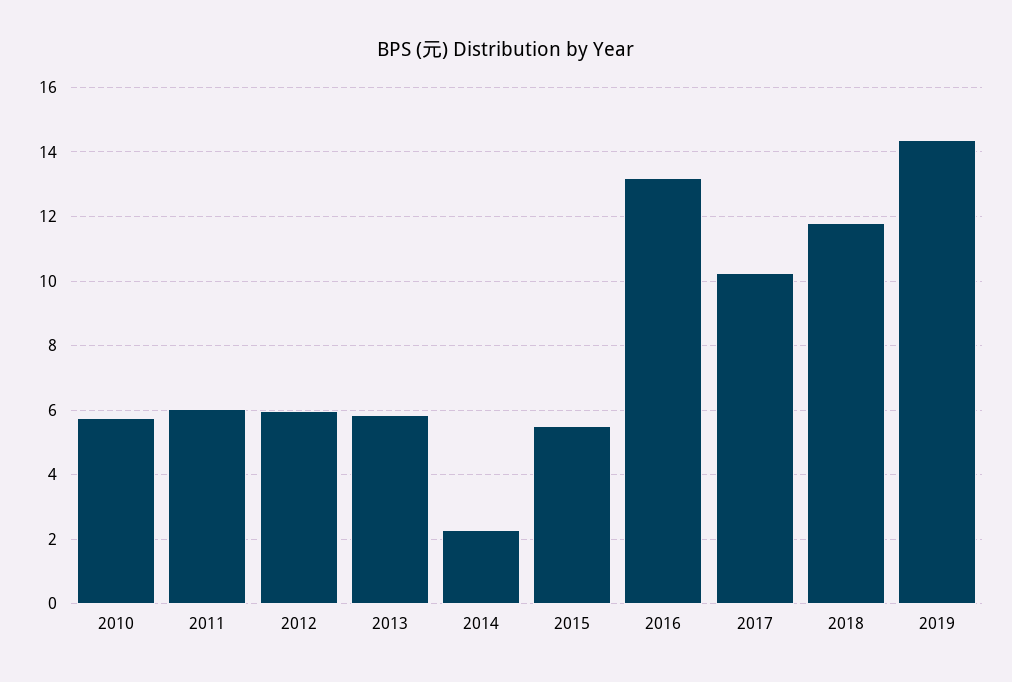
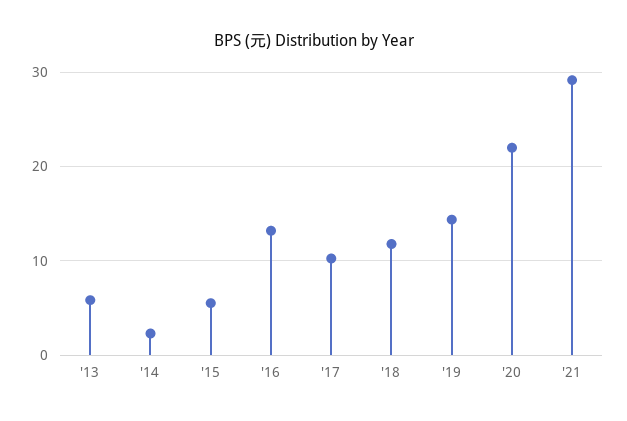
2010: 5.8 -> none
2011: 6 -> none
2012: 6 -> none
'20: none -> 22
'21: none -> 29

